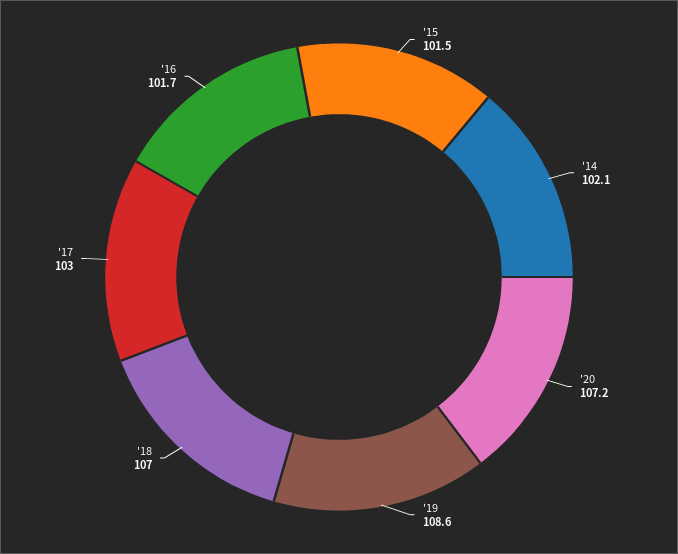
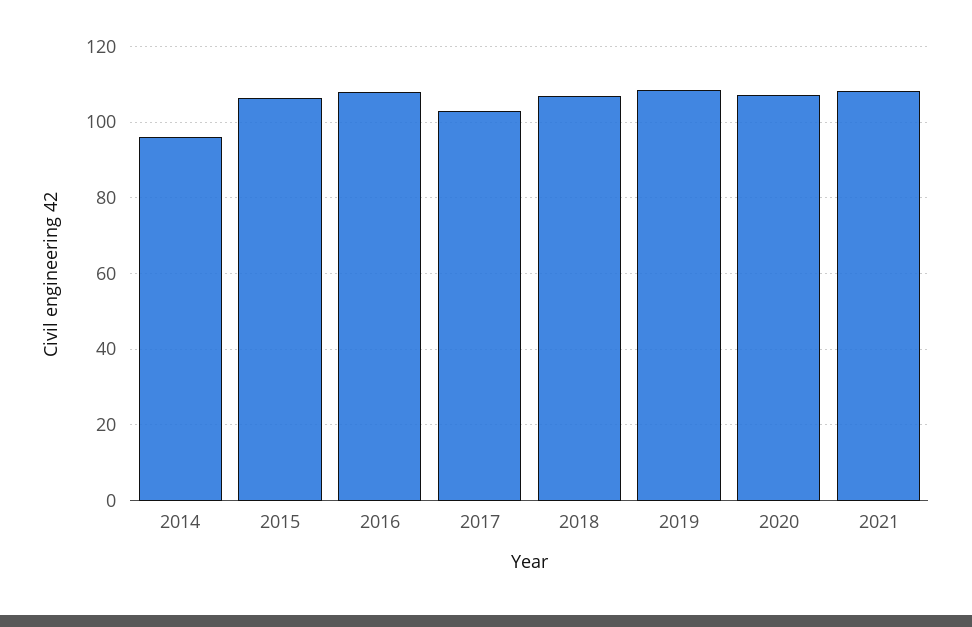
'15: 101.5 -> 106
'14: 102.1 -> 96
'16: 101.7 -> 108
2021: none -> 108

